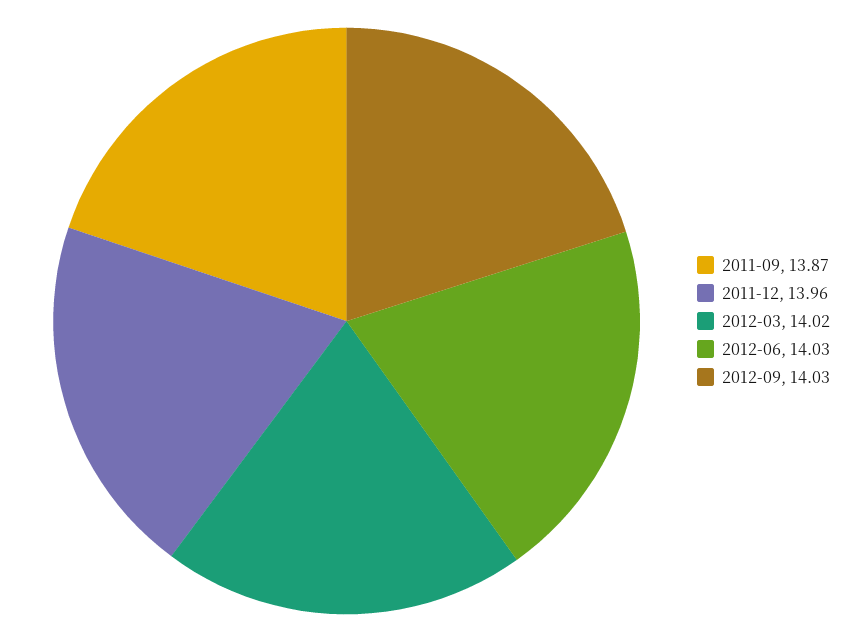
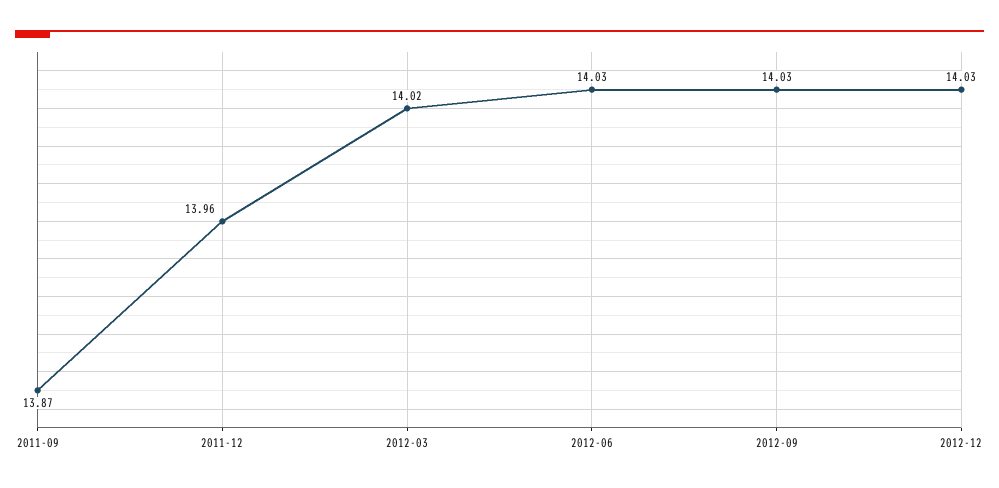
2012-12: none -> 14.03

